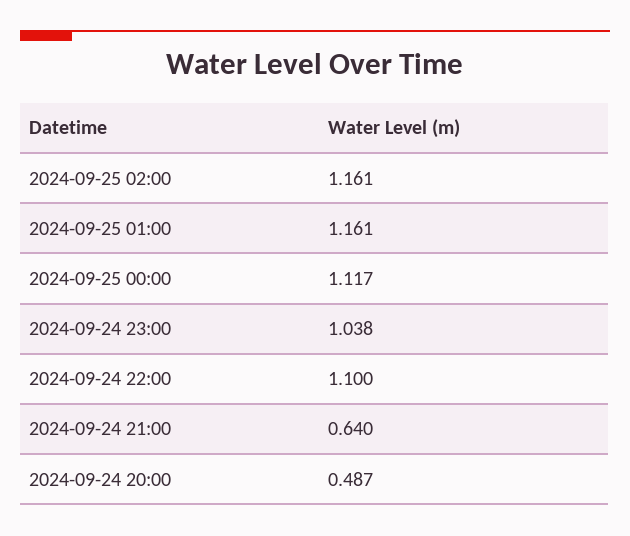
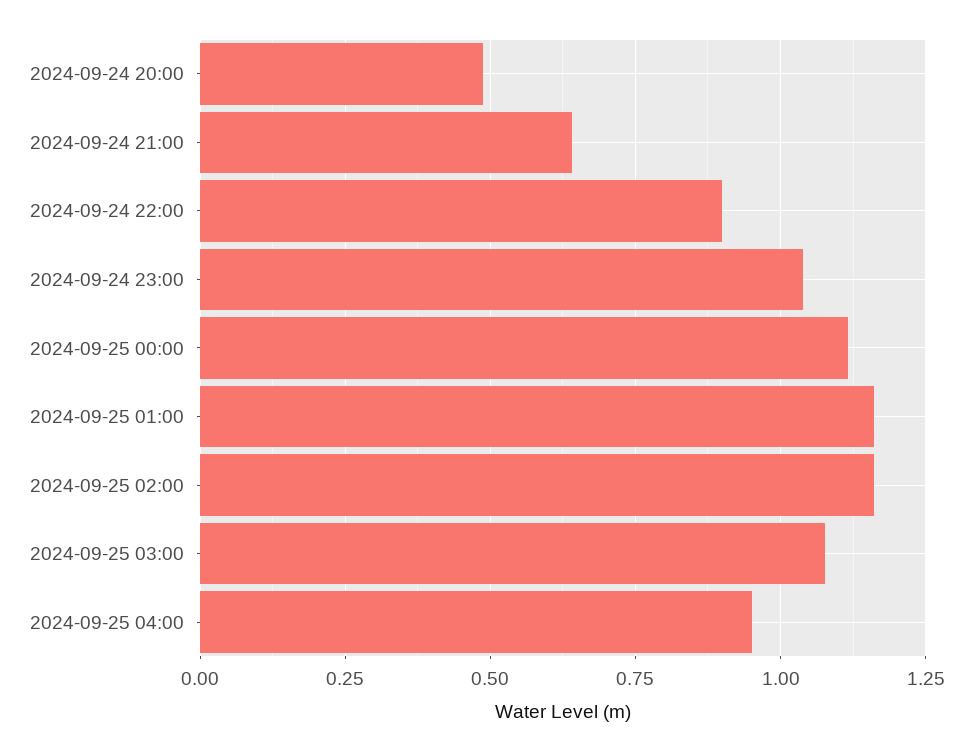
2024-09-24 22:00: 1.1 -> 0.9
2024-09-25 03:00: none -> 1.075
2024-09-25 04:00: none -> 0.95

